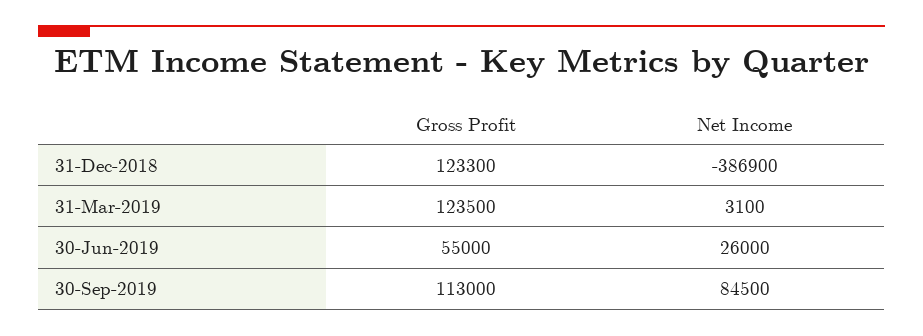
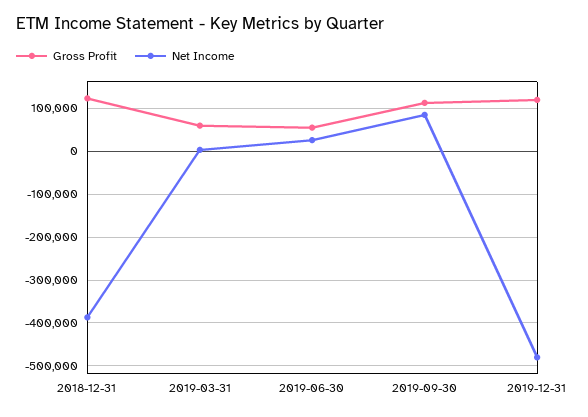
Gross Profit, 31-Mar-2019: 123500 -> 60000
Gross Profit, 2019-12-31: none -> 120000
Net Income, 2019-12-31: none -> -480000

